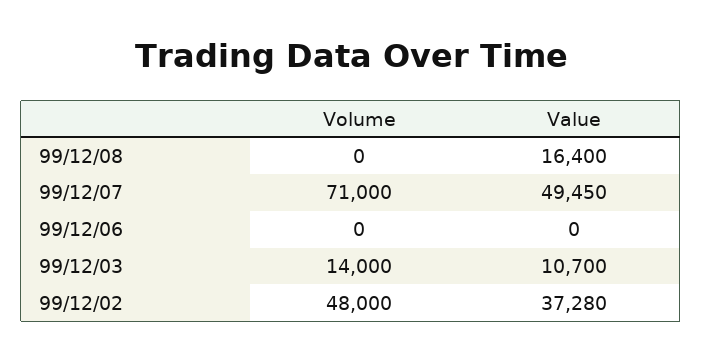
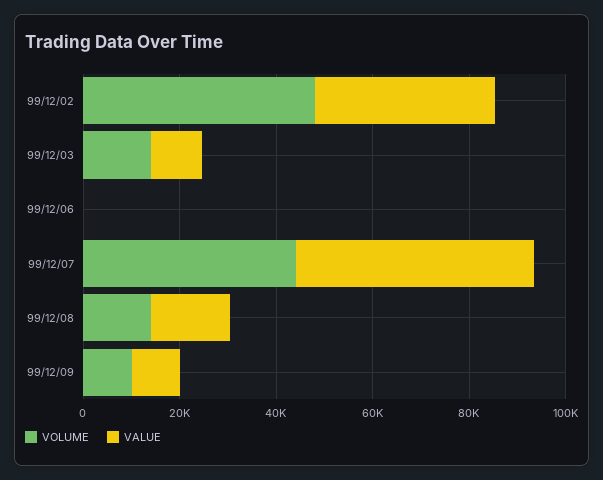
Volume, 99/12/08: 0 -> 15000
Volume, 99/12/07: 71000 -> 45000
Volume, 99/12/09: none -> 10000
Value, 99/12/09: none -> 10000

